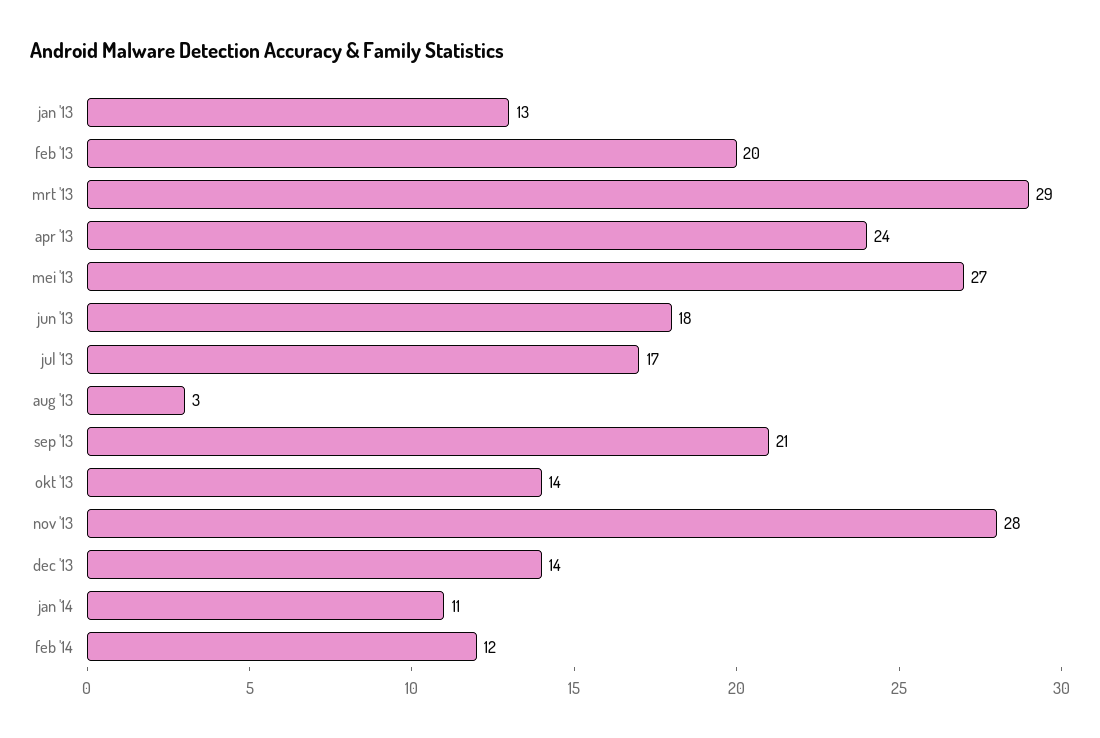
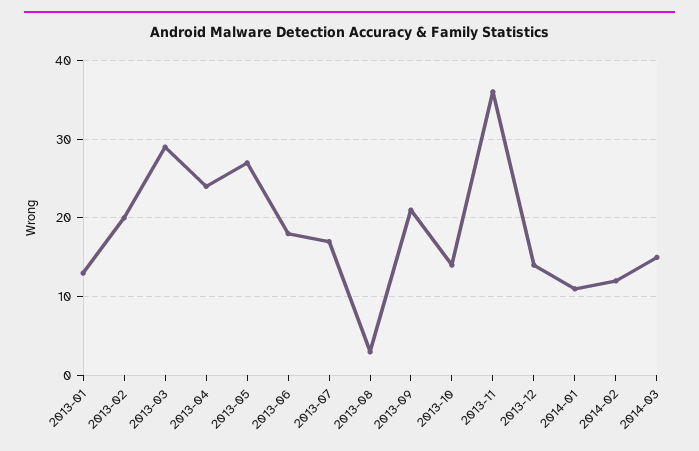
nov '13: 28 -> 36
2014-03: none -> 15

